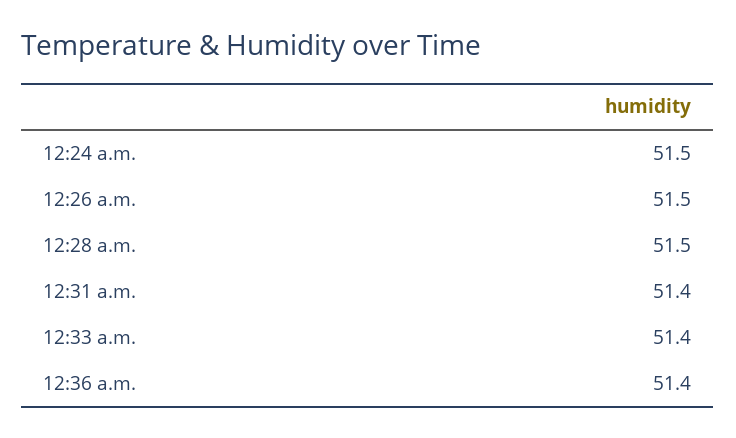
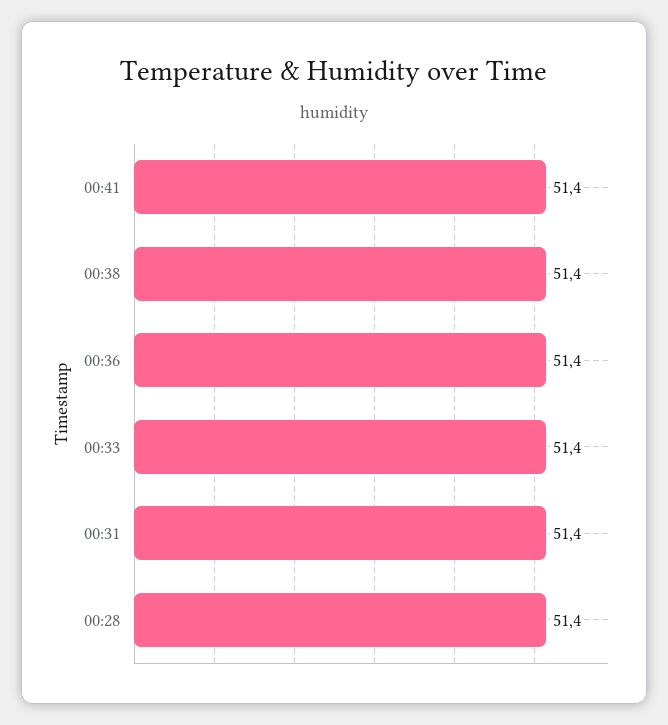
12:24 a.m.: 51.5 -> none
12:26 a.m.: 51.5 -> none
12:28 a.m.: 51.5 -> 51.4
00:41: none -> 51.4
00:38: none -> 51.4

